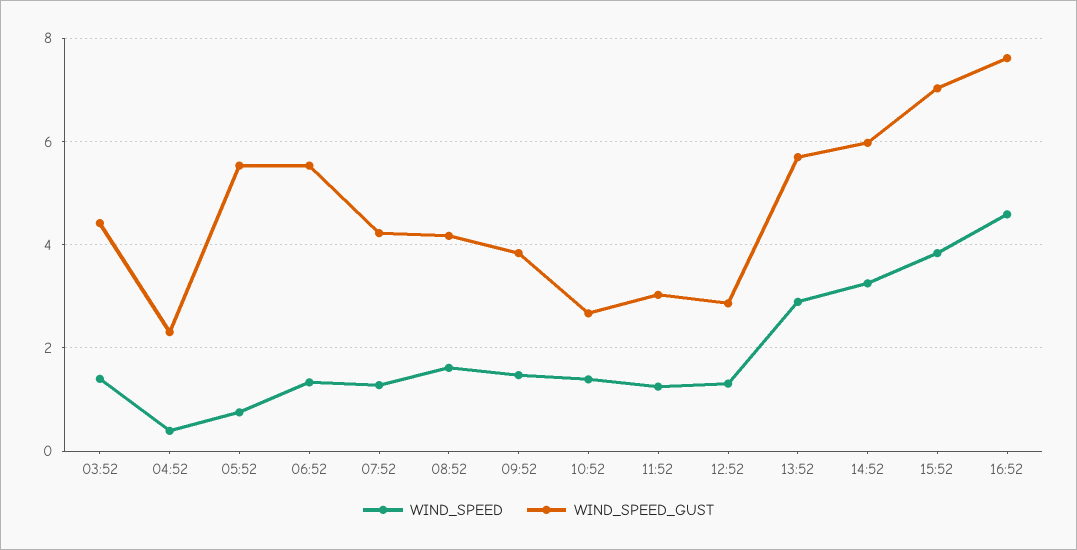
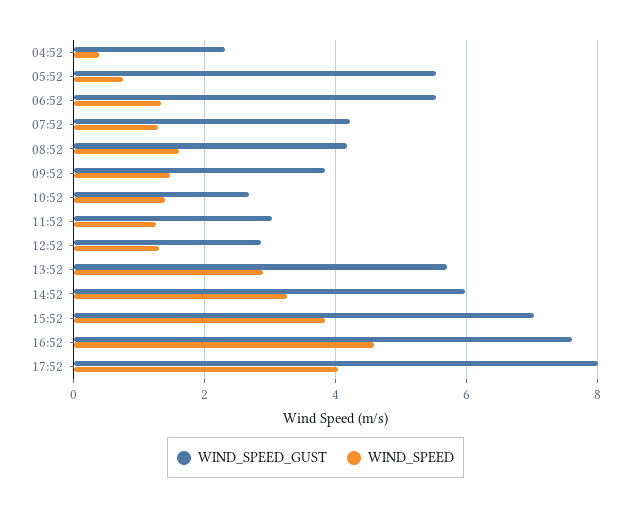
WIND_SPEED, 03:52: 1.4 -> none
WIND_SPEED_GUST, 03:52: 4.4 -> none
WIND_SPEED_GUST, 17:52: none -> 8
WIND_SPEED, 17:52: none -> 4

